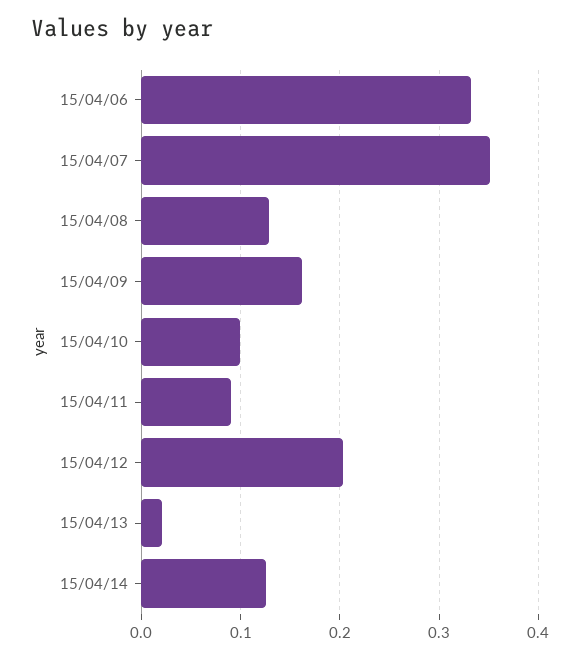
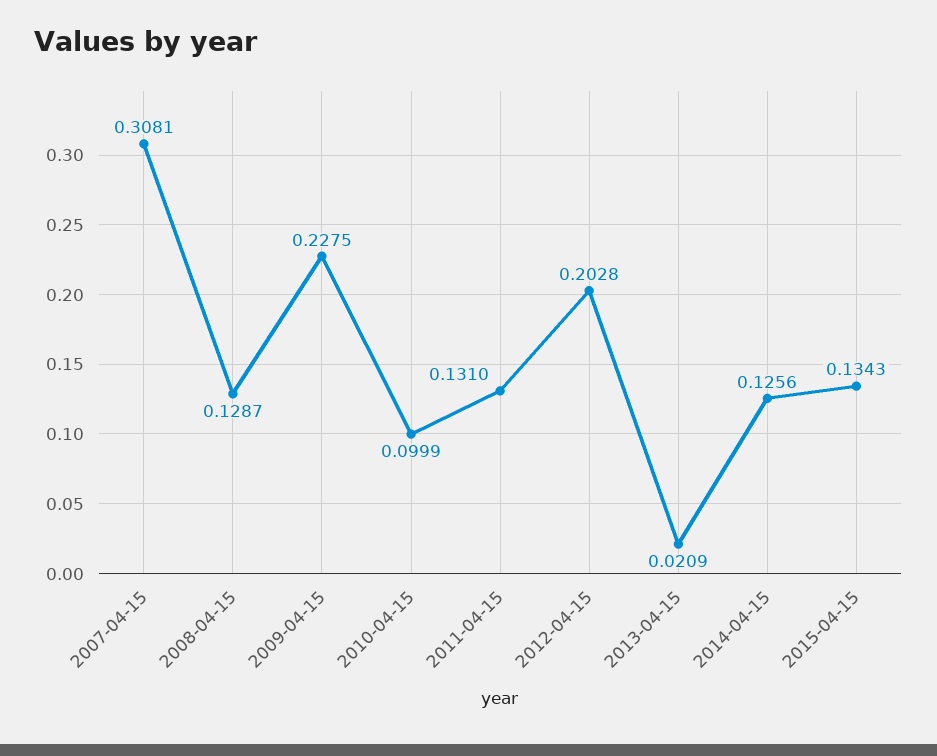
15/04/06: 0.33 -> none
15/04/07: 0.35 -> 0.3081
15/04/09: 0.16 -> 0.2275
15/04/11: 0.09 -> 0.131
2015-04-15: none -> 0.1343

